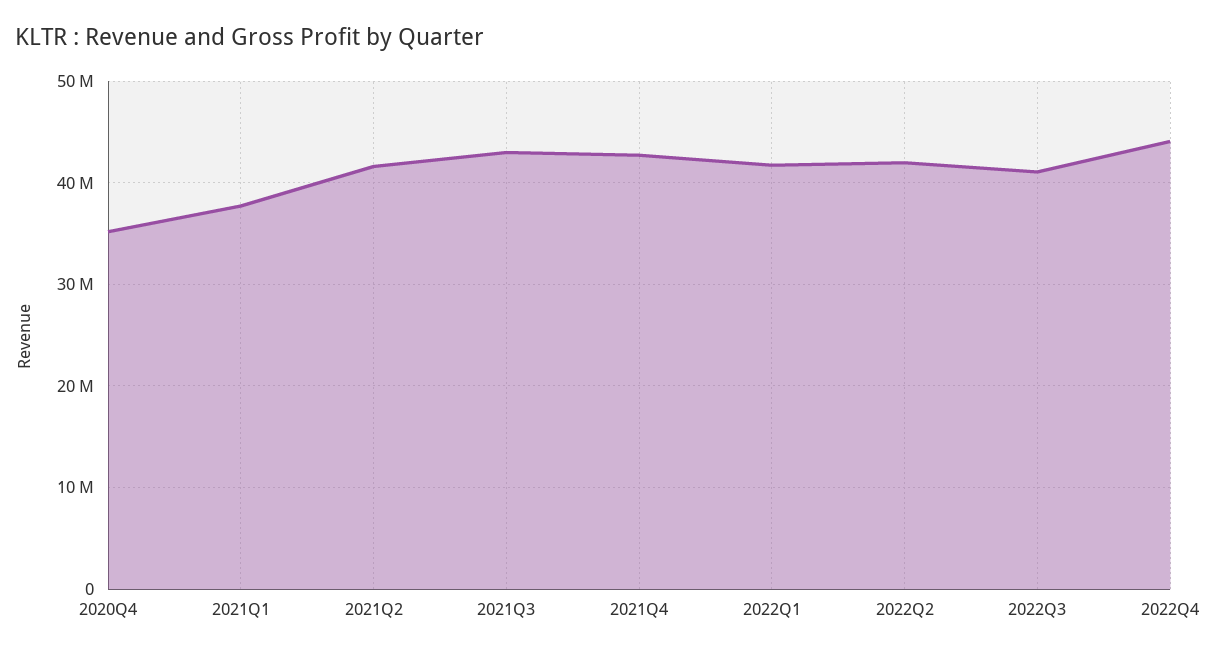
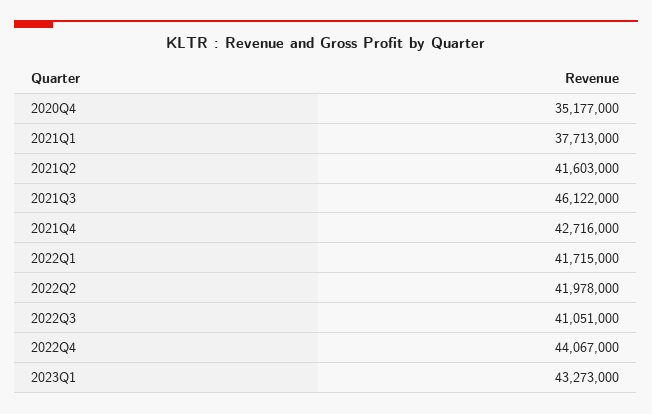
2021Q3: 43000000 -> 46122000
2023Q1: none -> 43273000

